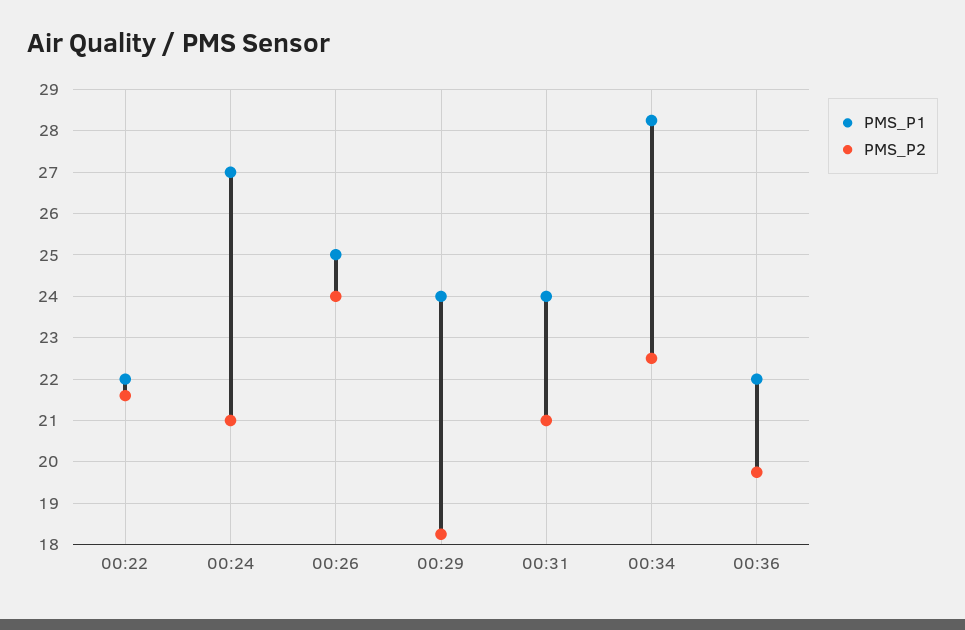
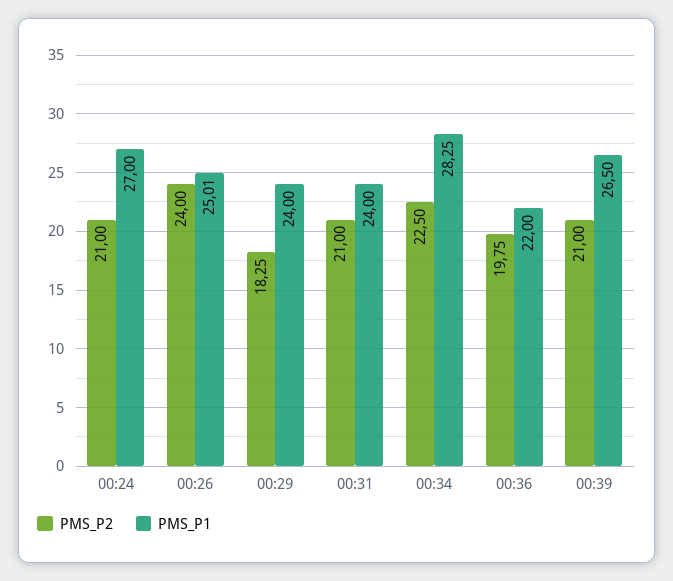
PMS_P1, 00:22: 22 -> none
PMS_P2, 00:22: 21.6 -> none
PMS_P2, 00:39: none -> 21
PMS_P1, 00:39: none -> 26.5

